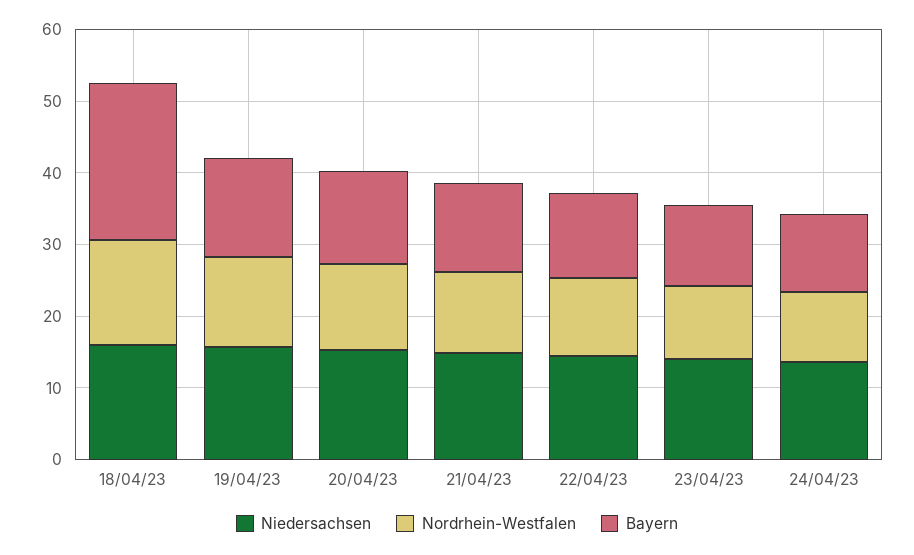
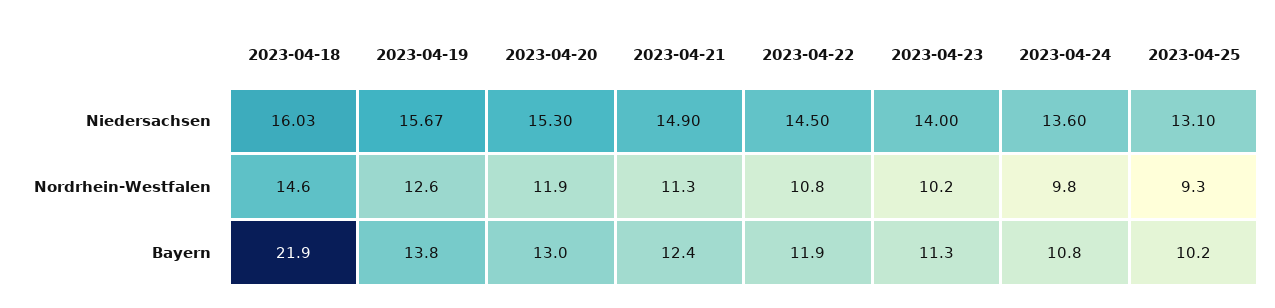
Niedersachsen, 2023-04-25: none -> 13.1
Nordrhein-Westfalen, 2023-04-25: none -> 9.3
Bayern, 2023-04-25: none -> 10.2

